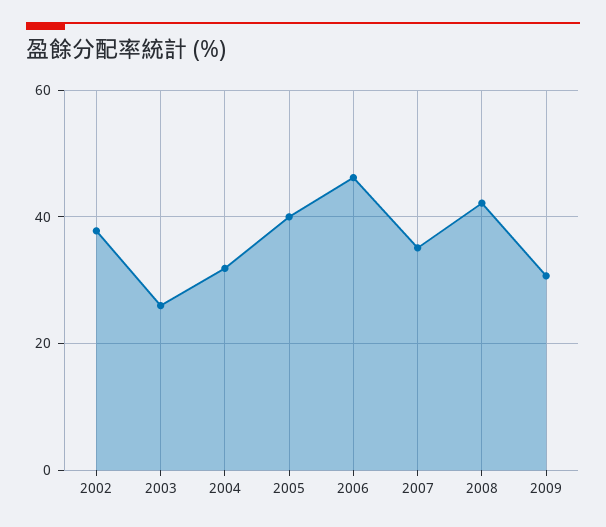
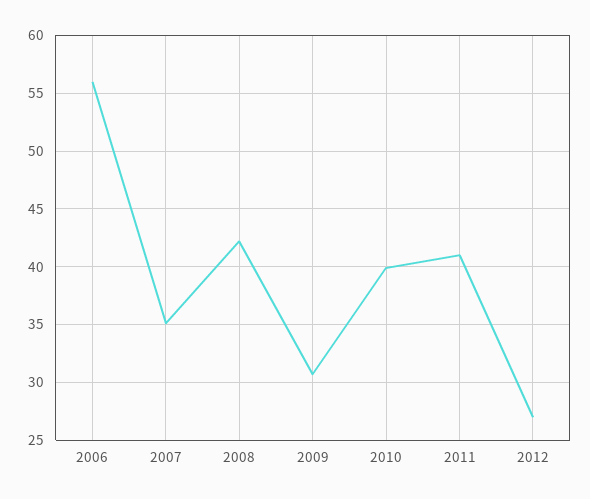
2002: 38 -> none
2003: 26 -> none
2004: 32 -> none
2005: 40 -> none
2006: 46 -> 56
2010: none -> 40
2011: none -> 41
2012: none -> 27

